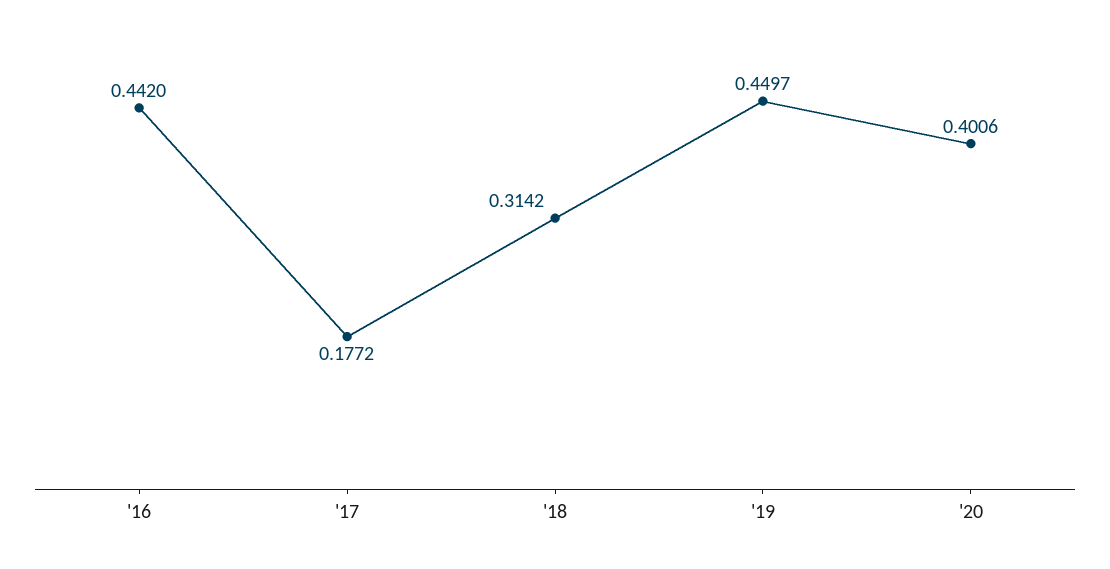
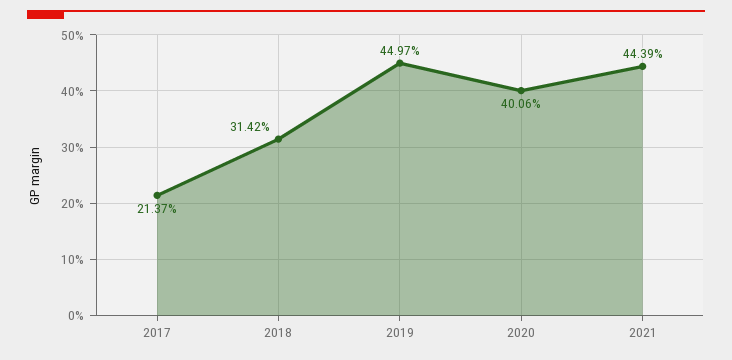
'16: 0.442 -> none
'17: 0.1772 -> 0.2137
2021: none -> 0.4439

